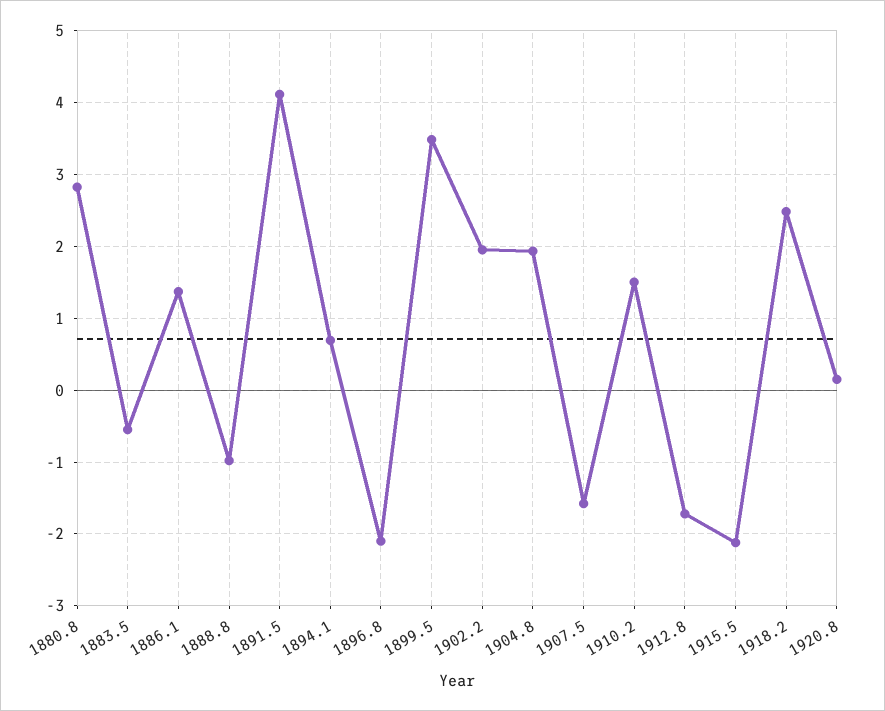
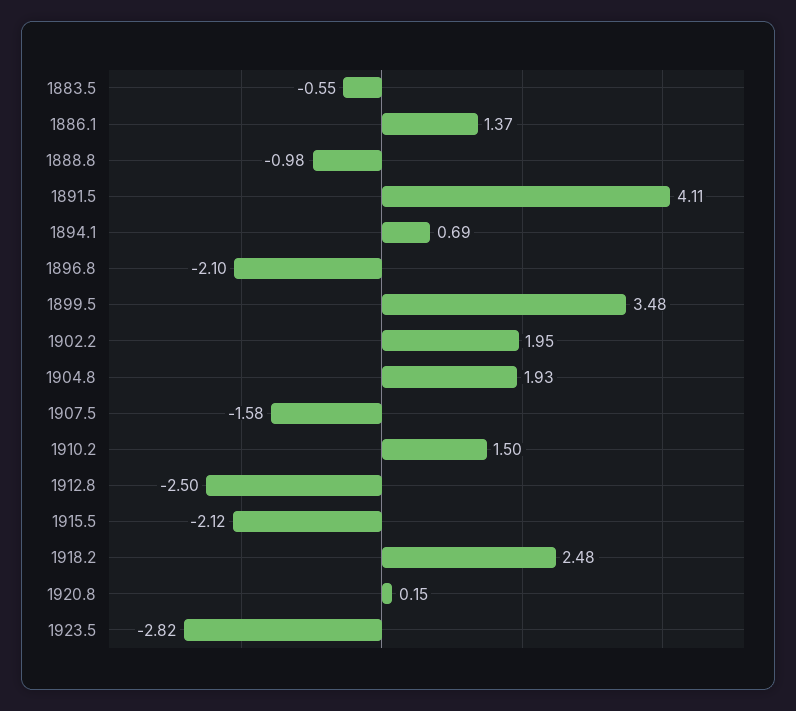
1880.8: 2.8 -> none
1912.8: -1.7 -> -2.5
1923.5: none -> -2.82

